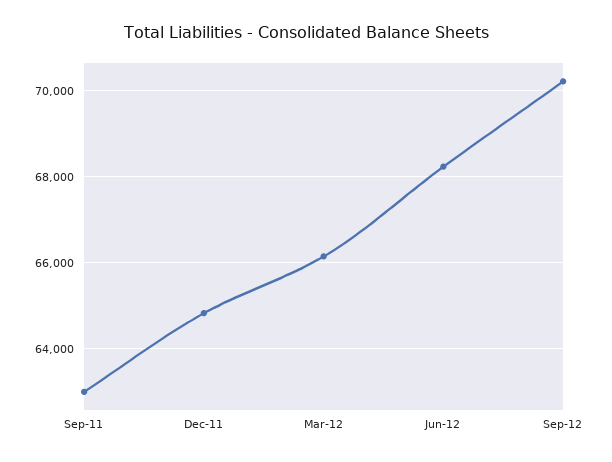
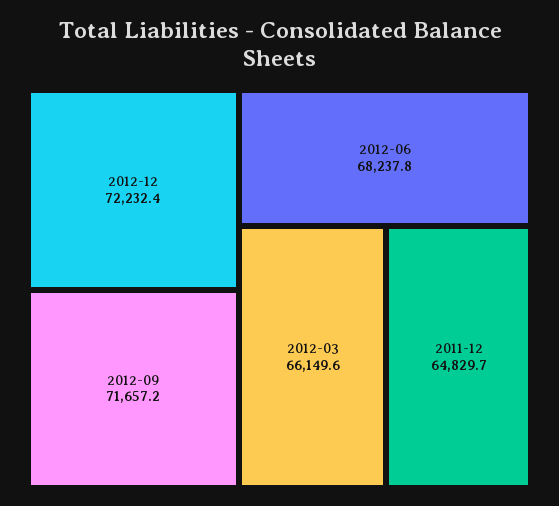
Sep-11: 63000 -> none
Sep-12: 70200 -> 71657.2
2012-12: none -> 72232.4

